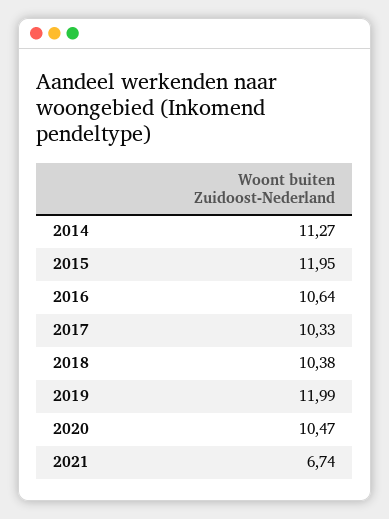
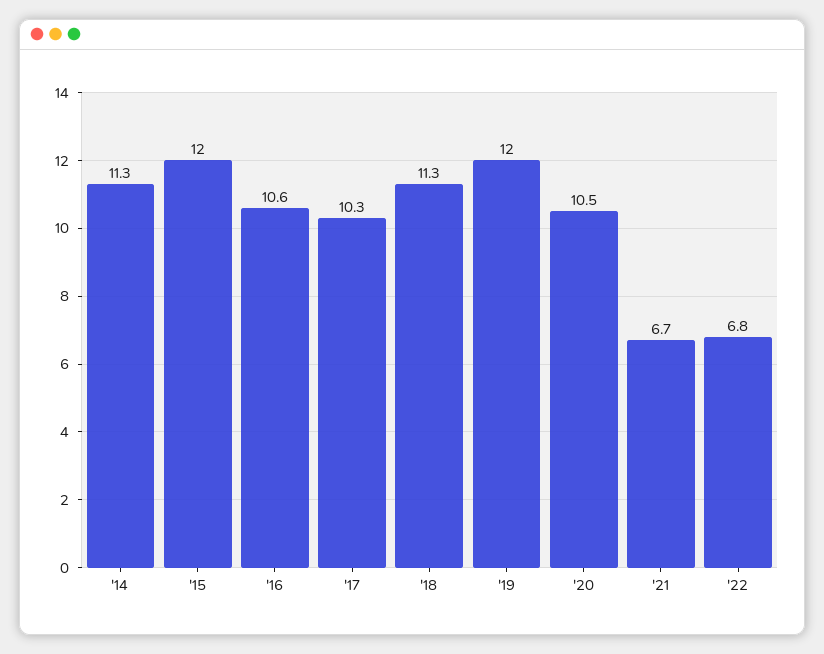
2018: 10.38 -> 11.3
'22: none -> 6.8

